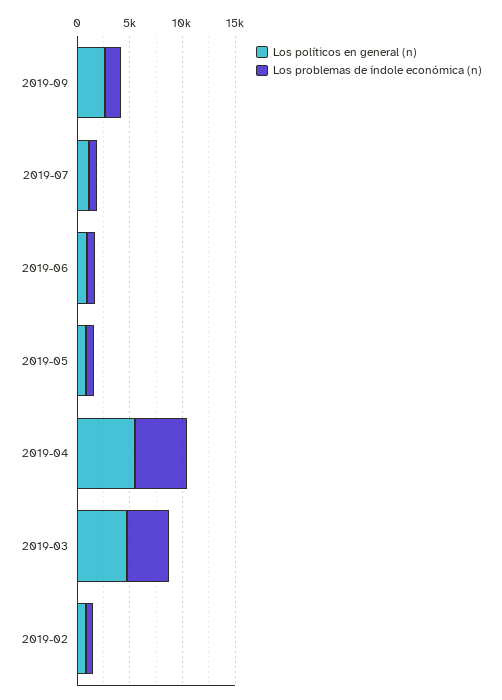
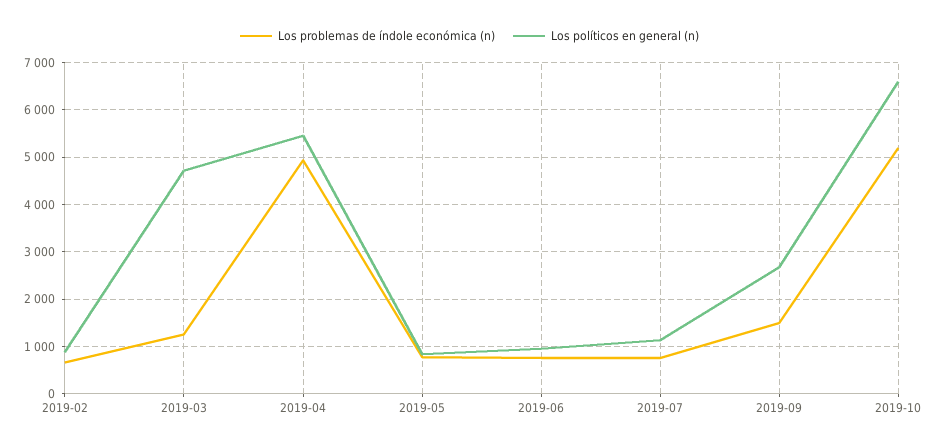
Los problemas de índole económica (n), 2019-03: 4000 -> 1200
Los problemas de índole económica (n), 2019-10: none -> 5200
Los políticos en general (n), 2019-10: none -> 6600

